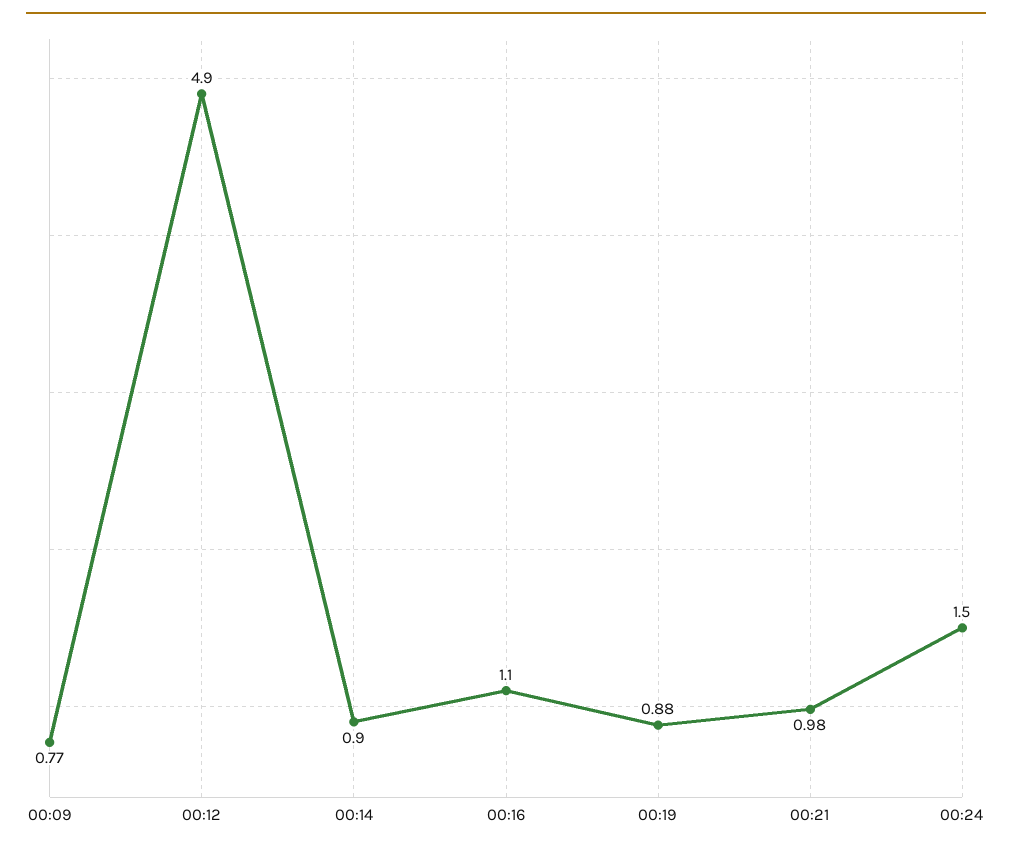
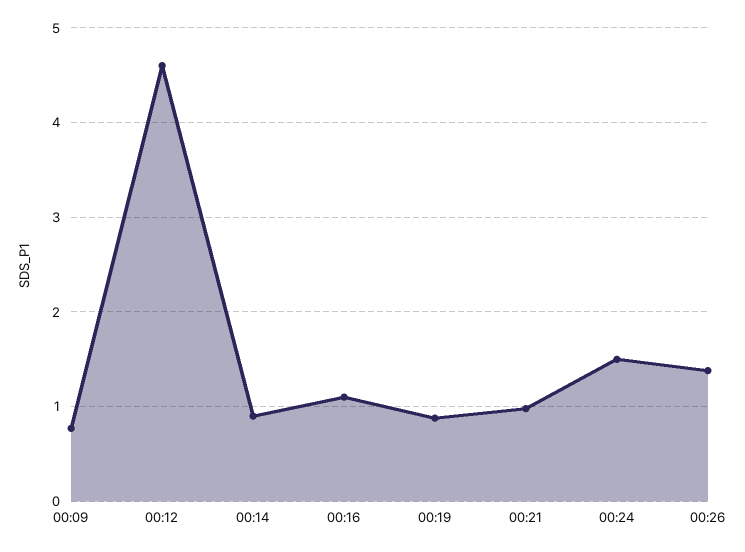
00:12: 4.9 -> 4.6
00:26: none -> 1.4

